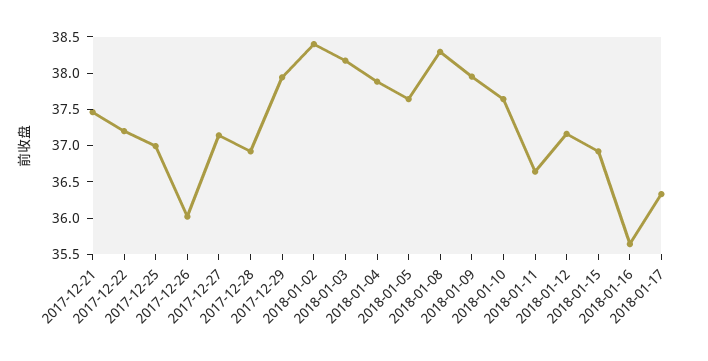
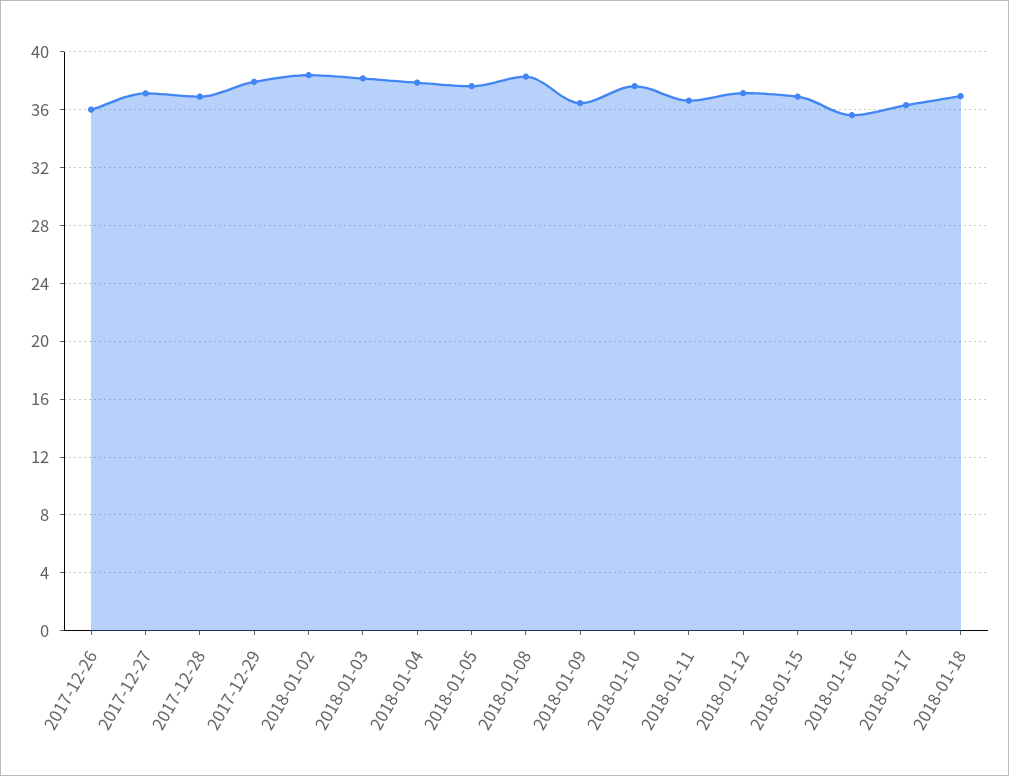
2017-12-21: 37.5 -> none
2017-12-22: 37.25 -> none
2017-12-25: 37 -> none
2018-01-09: 38 -> 36.5
2018-01-18: none -> 37

